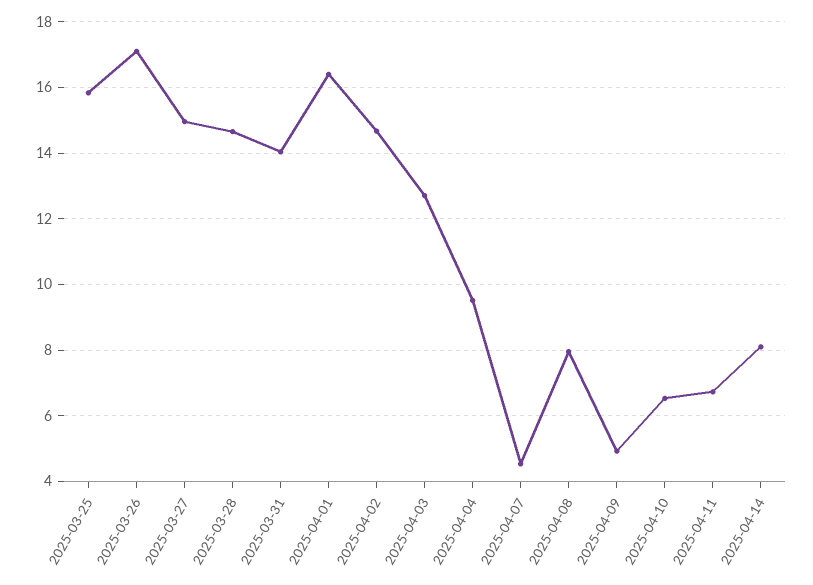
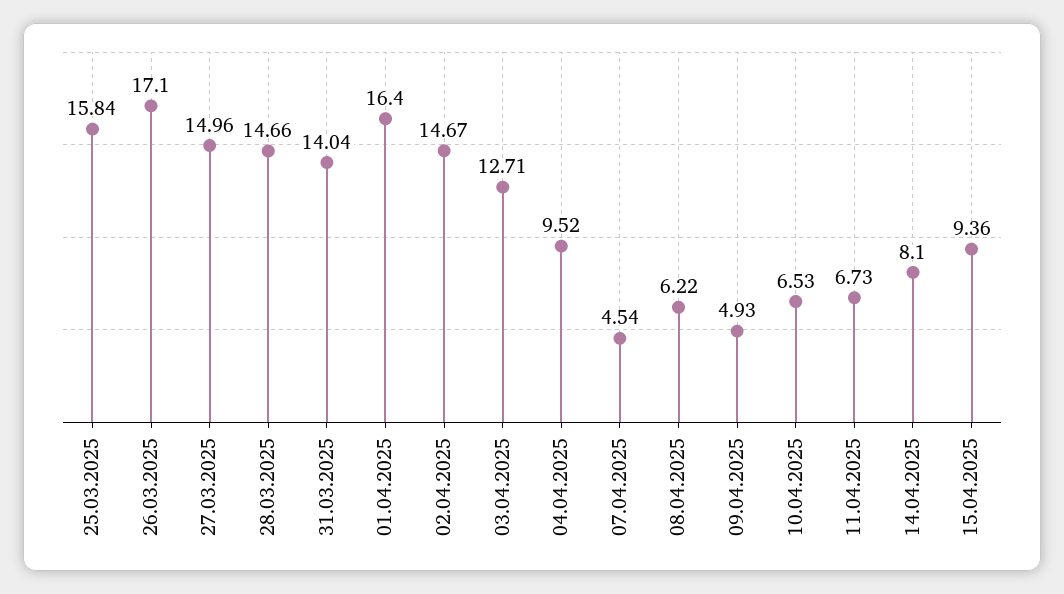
2025-04-08: 8 -> 6.22
15.04.2025: none -> 9.36

